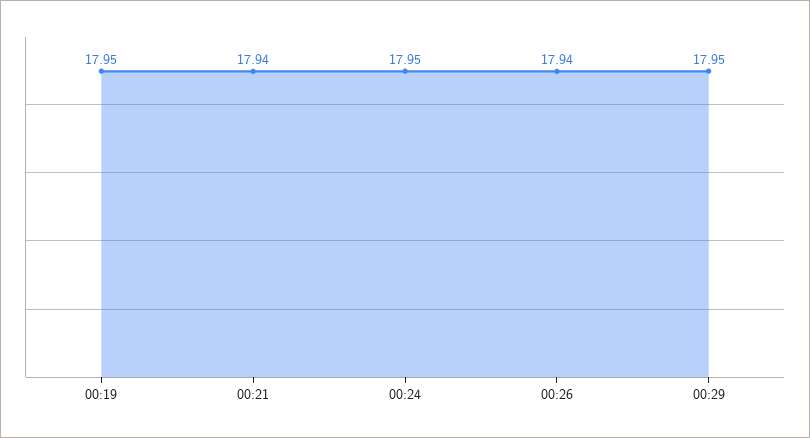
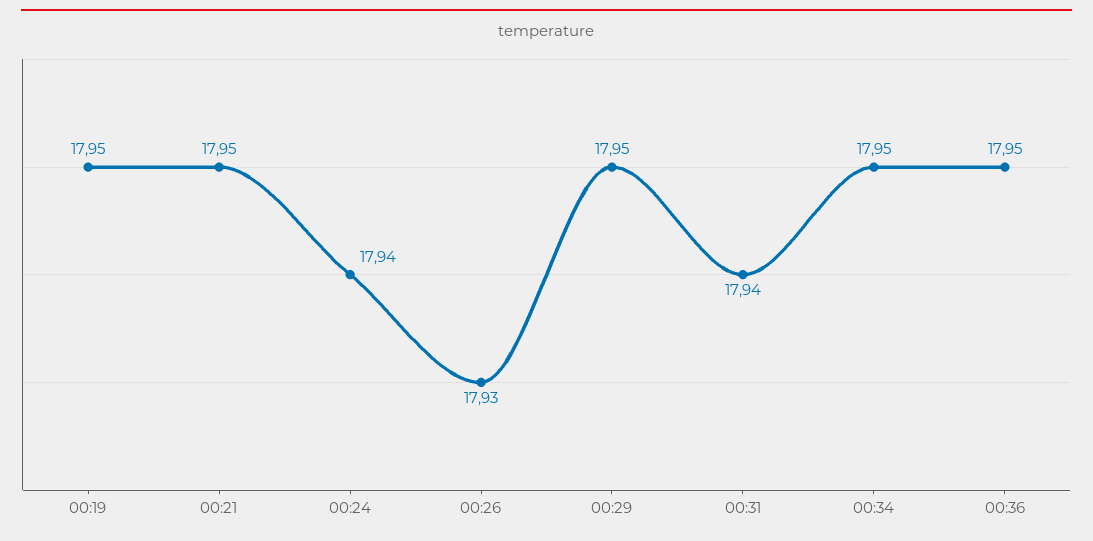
00:21: 17.94 -> 17.95
00:24: 17.95 -> 17.94
00:26: 17.94 -> 17.93
00:31: none -> 17.94
00:34: none -> 17.95
00:36: none -> 17.95

